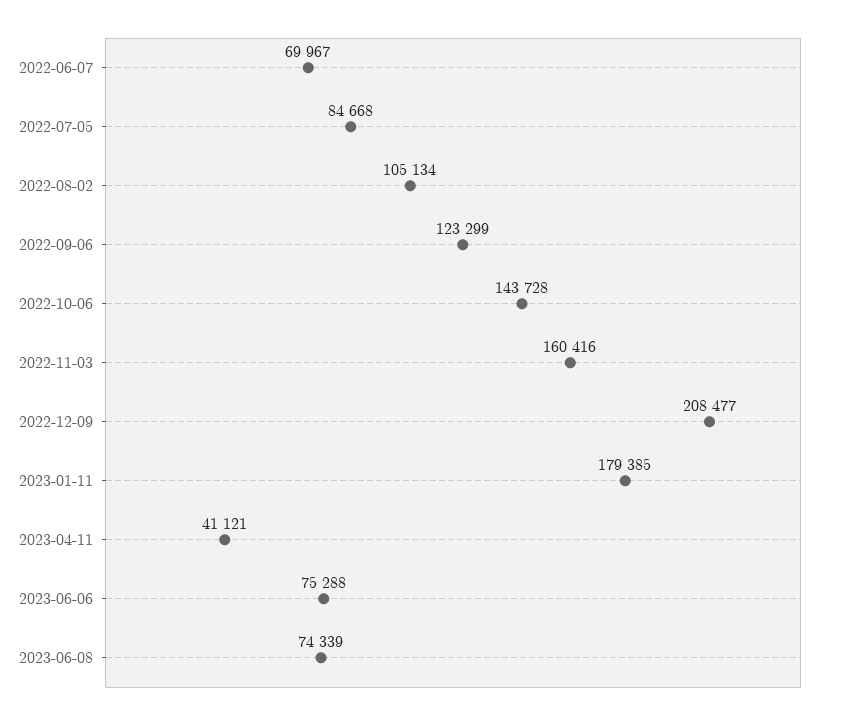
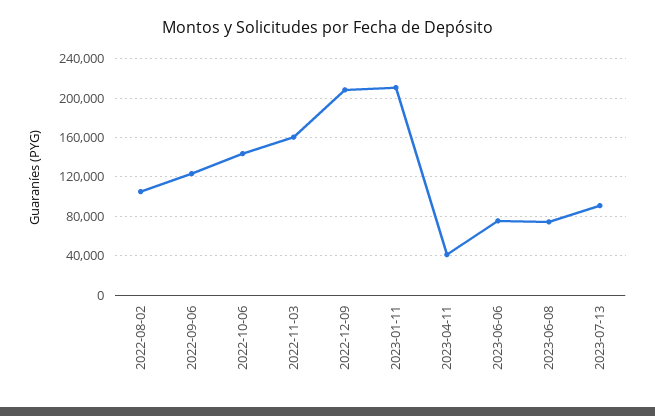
2022-06-07: 69967 -> none
2022-07-05: 84668 -> none
2023-01-11: 179385 -> 210000
2023-07-13: none -> 90000

